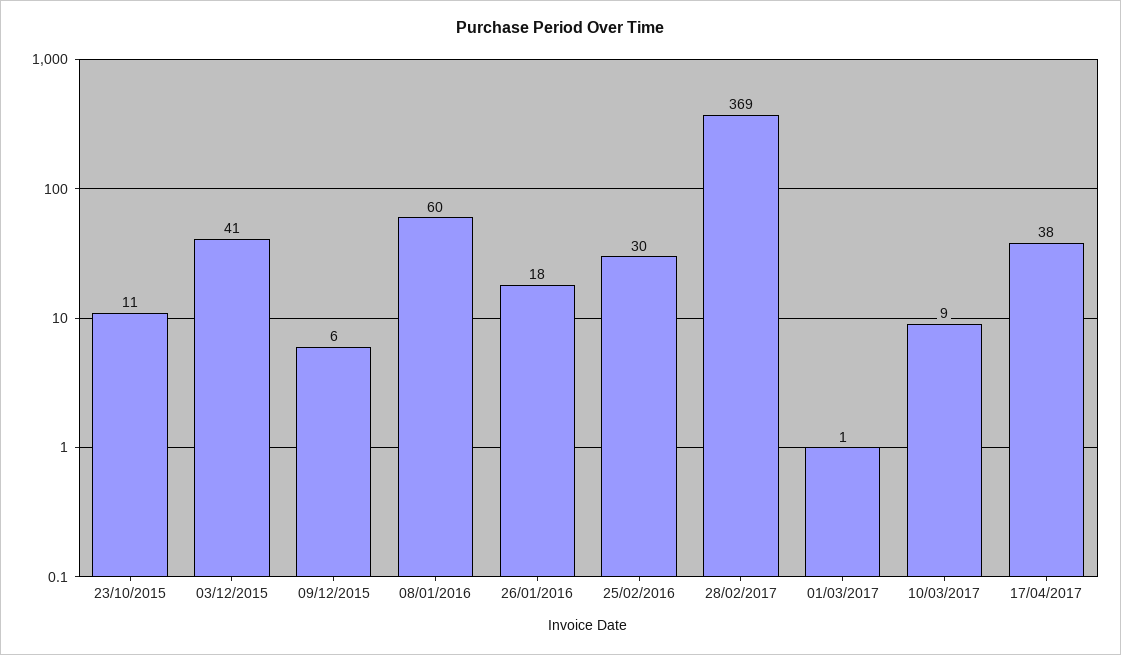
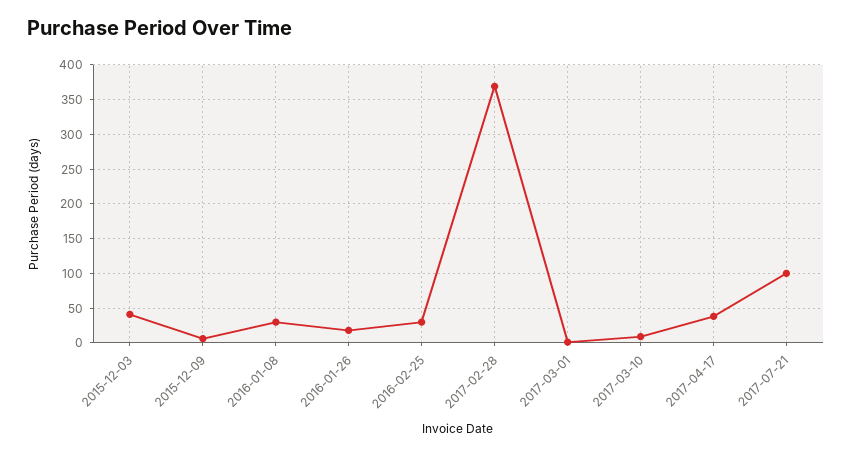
23/10/2015: 11 -> none
08/01/2016: 60 -> 30
2017-07-21: none -> 100

